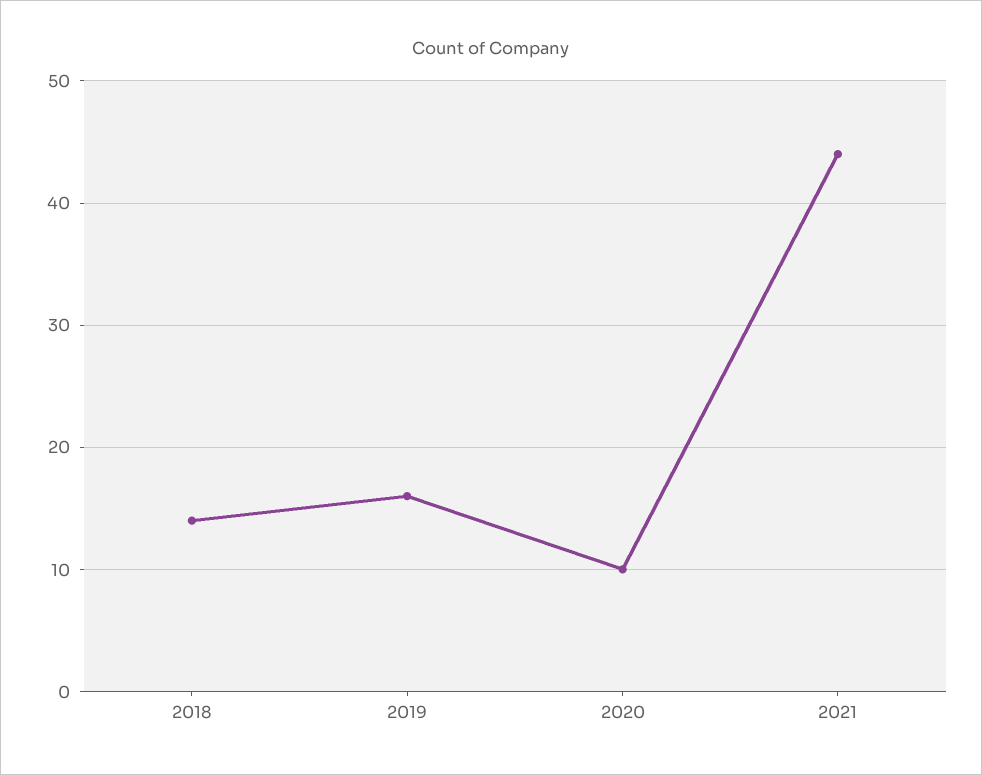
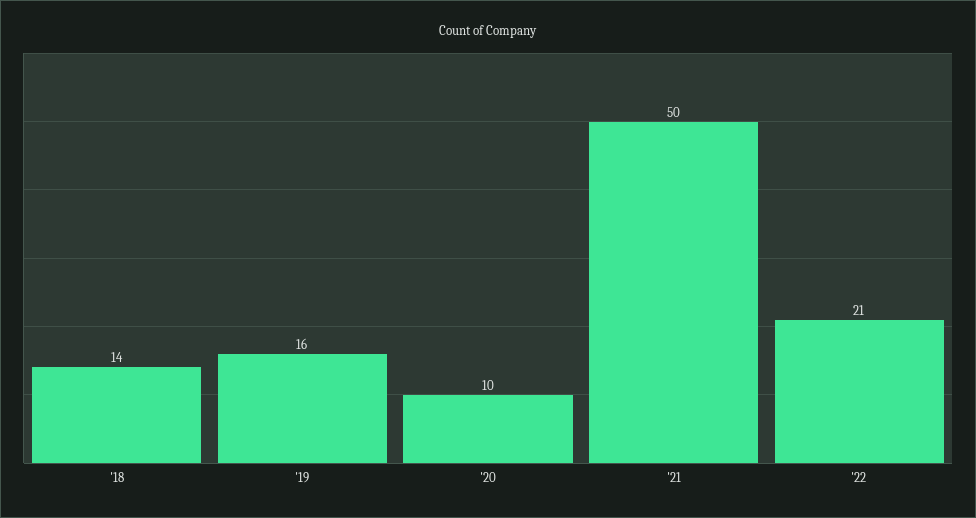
2021: 44 -> 50
'22: none -> 21

